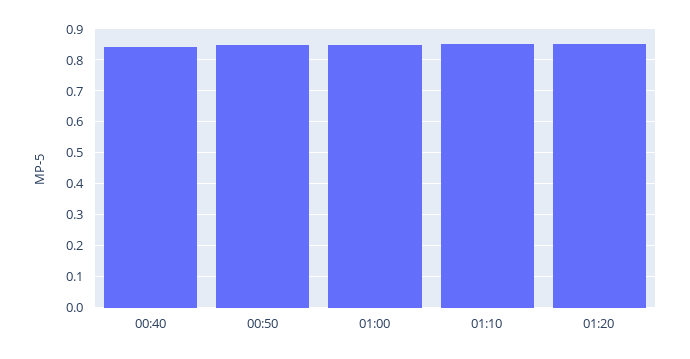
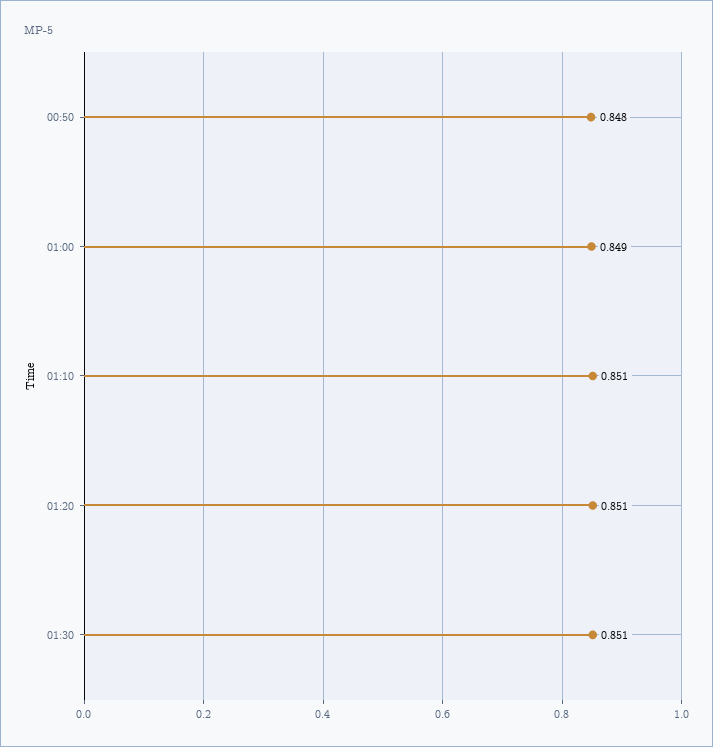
00:40: 0.84 -> none
01:30: none -> 0.851

